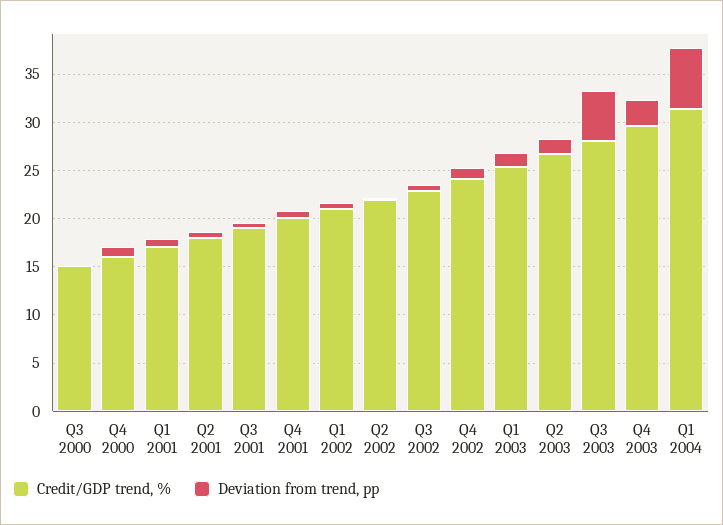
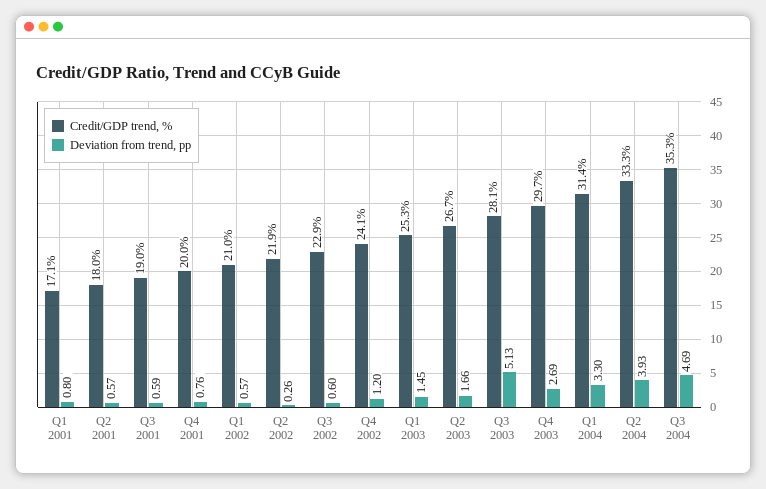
Credit/GDP trend, %, Q3 2000: 15 -> none
Deviation from trend, pp, Q3 2000: 0 -> none
Credit/GDP trend, %, Q4 2000: 16 -> none
Deviation from trend, pp, Q4 2000: 1 -> none
Deviation from trend, pp, Q1 2004: 6 -> 3.3
Credit/GDP trend, %, Q2 2004: none -> 33.3
Deviation from trend, pp, Q2 2004: none -> 3.93
Credit/GDP trend, %, Q3 2004: none -> 35.3
Deviation from trend, pp, Q3 2004: none -> 4.69

